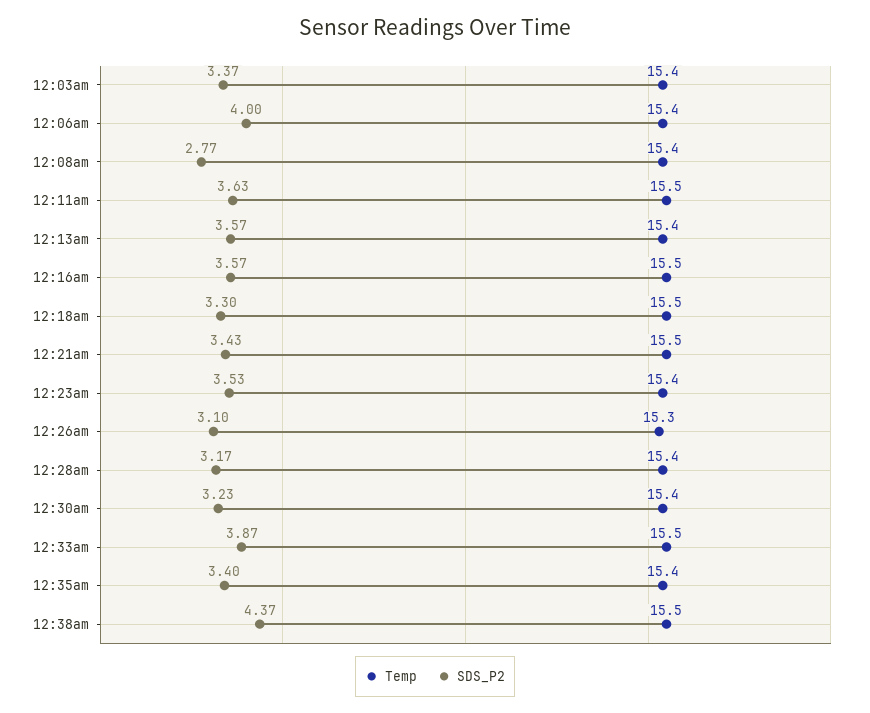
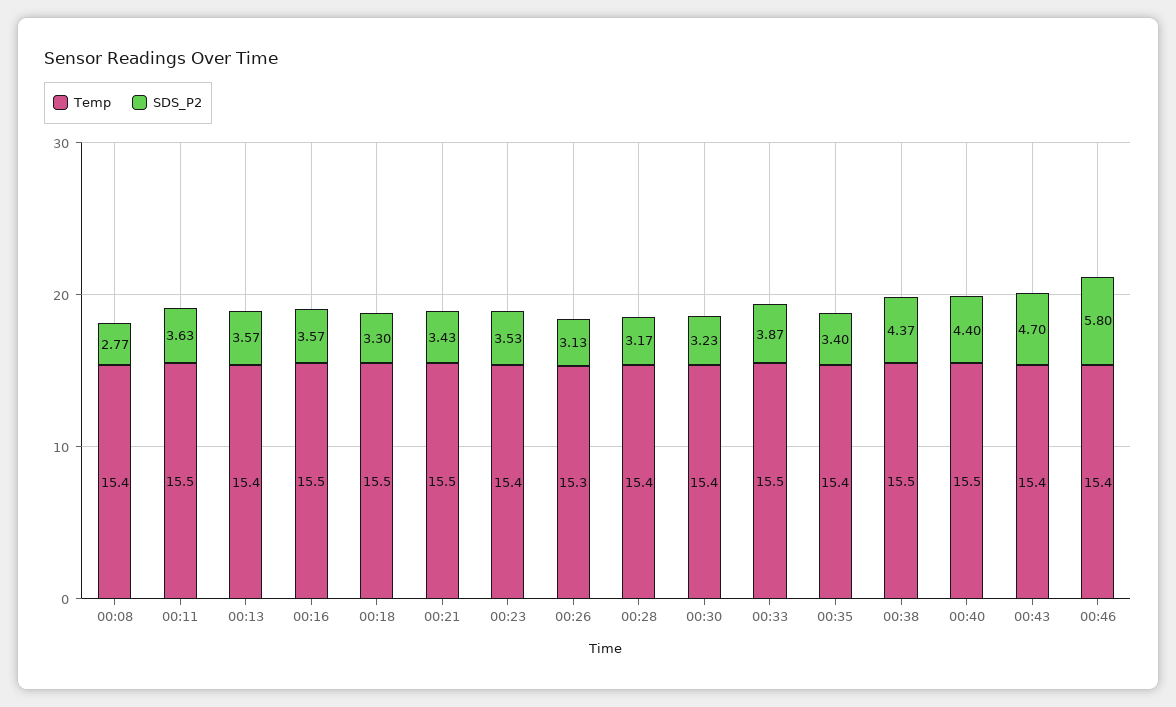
Temp, 12:03am: 15.4 -> none
SDS_P2, 12:03am: 3.37 -> none
Temp, 12:06am: 15.4 -> none
SDS_P2, 12:06am: 4 -> none
SDS_P2, 12:26am: 3.1 -> 3.13
Temp, 00:40: none -> 15.5
SDS_P2, 00:40: none -> 4.4
Temp, 00:43: none -> 15.4
SDS_P2, 00:43: none -> 4.7
Temp, 00:46: none -> 15.4
SDS_P2, 00:46: none -> 5.8

